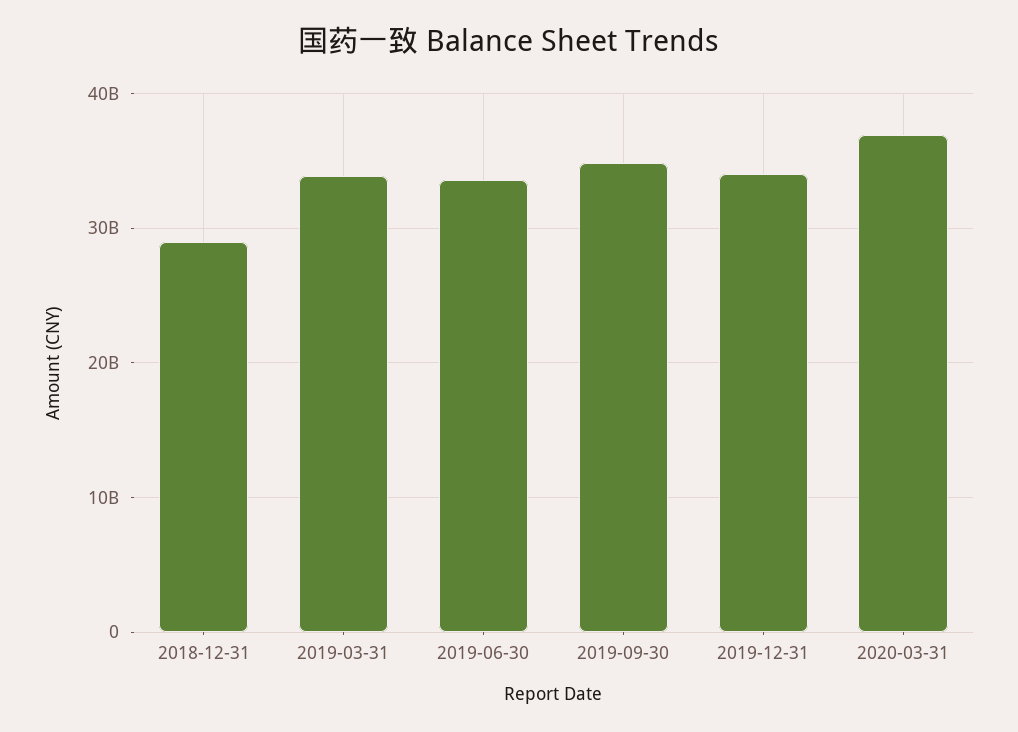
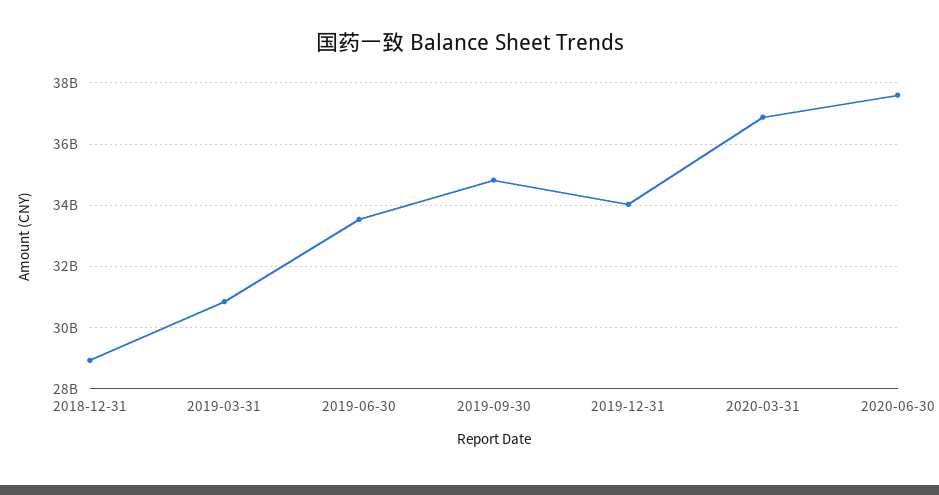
2019-03-31: 34000000000 -> 30800000000
2020-06-30: none -> 37600000000

